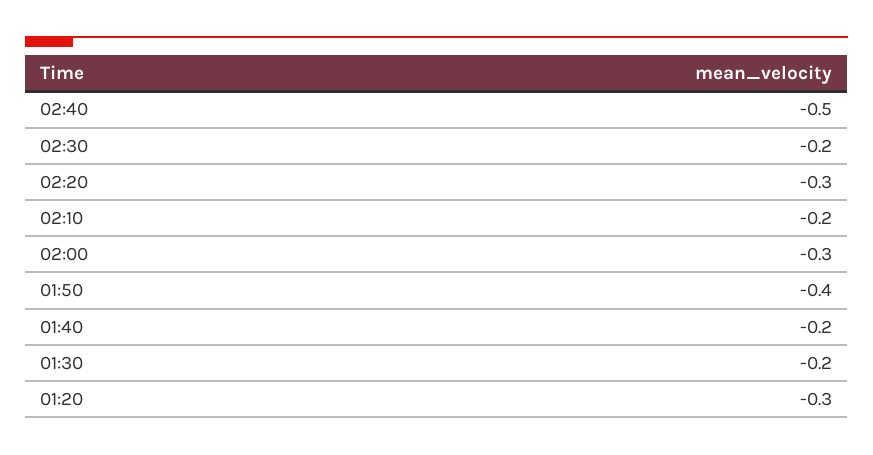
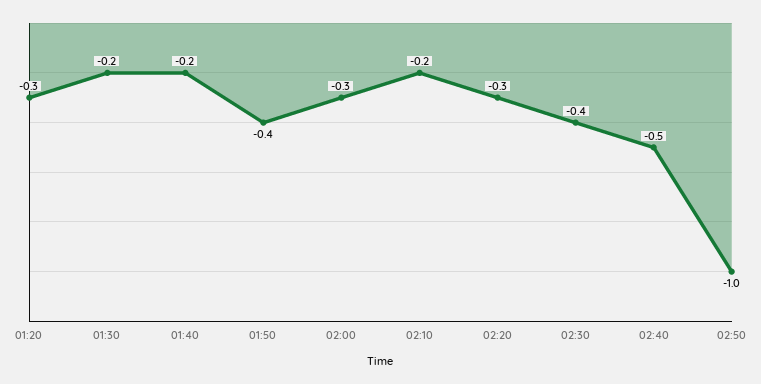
02:30: -0.2 -> -0.4
02:50: none -> -1

